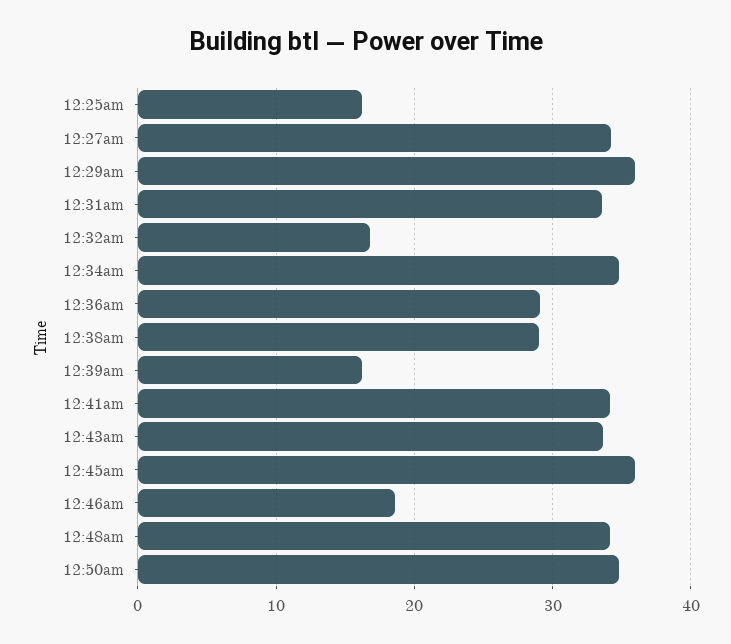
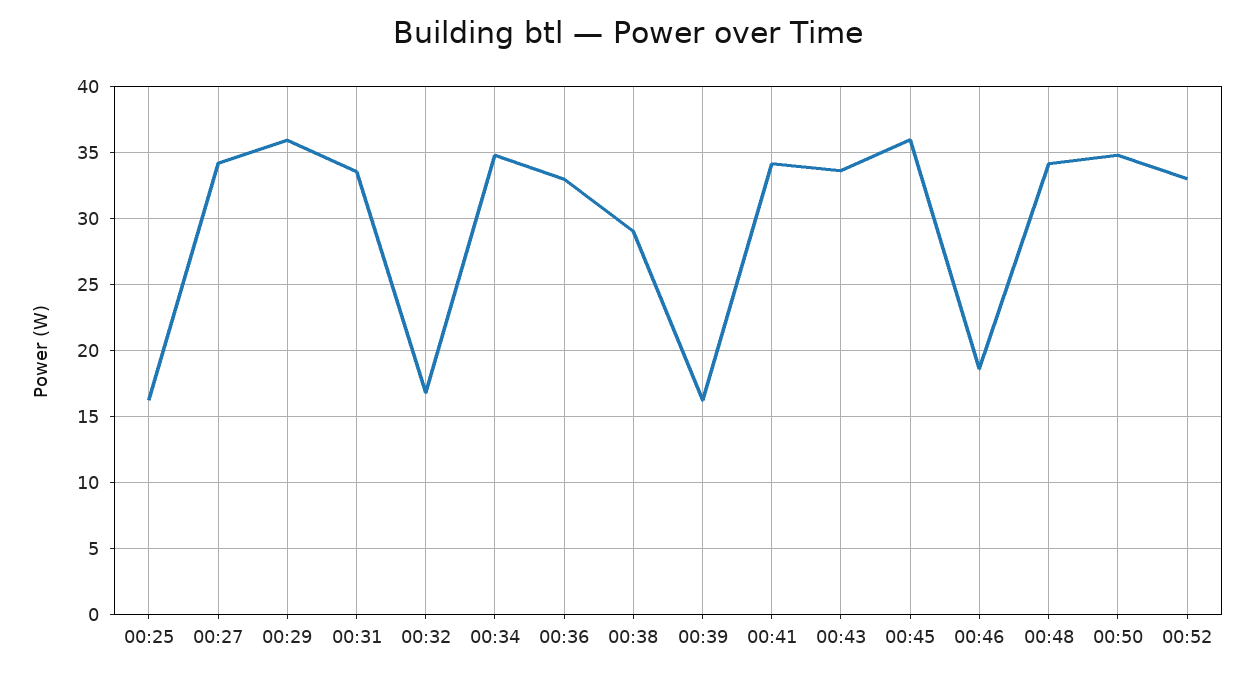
12:36am: 29 -> 33
00:52: none -> 33

